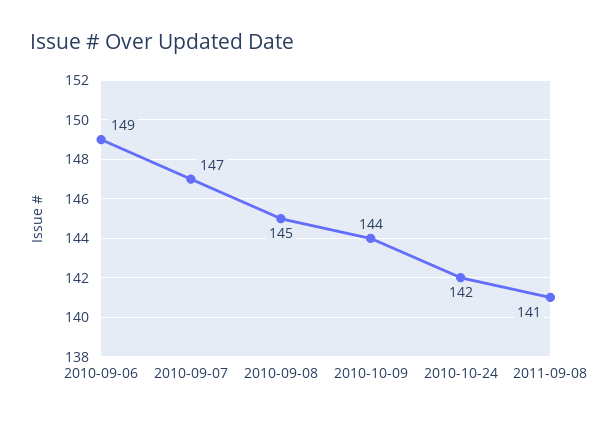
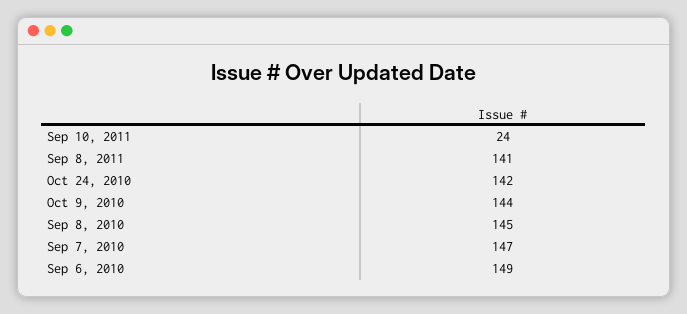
Sep 10, 2011: none -> 24

